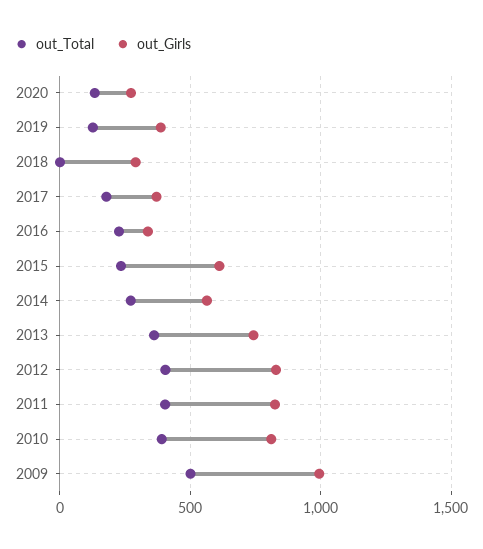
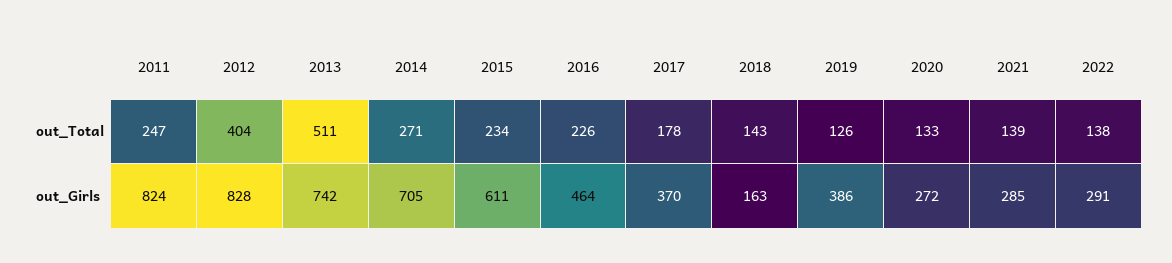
out_Total, 2018: 0 -> 143
out_Girls, 2018: 300 -> 163
out_Girls, 2016: 350 -> 464
out_Girls, 2014: 550 -> 705
out_Total, 2013: 350 -> 511
out_Total, 2011: 400 -> 247
out_Total, 2010: 400 -> none
out_Girls, 2010: 800 -> none
out_Total, 2009: 500 -> none
out_Girls, 2009: 1000 -> none
out_Total, 2021: none -> 139
out_Total, 2022: none -> 138
out_Girls, 2021: none -> 285
out_Girls, 2022: none -> 291

